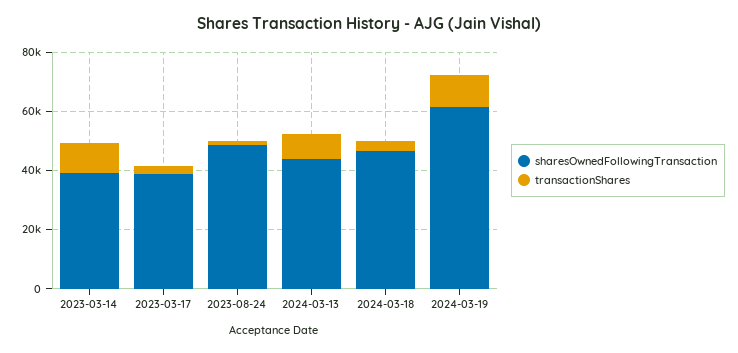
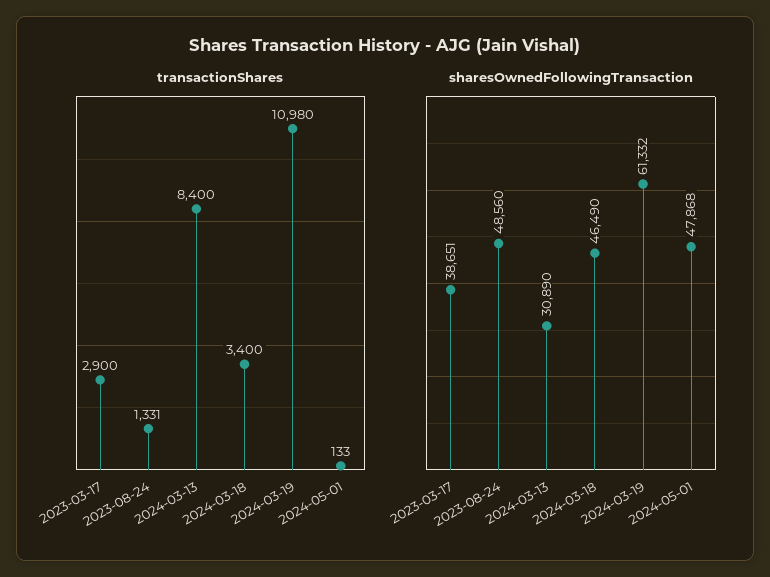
sharesOwnedFollowingTransaction, 2023-03-14: 40000 -> none
transactionShares, 2023-03-14: 10000 -> none
sharesOwnedFollowingTransaction, 2024-03-13: 45000 -> 30890
transactionShares, 2024-05-01: none -> 133
sharesOwnedFollowingTransaction, 2024-05-01: none -> 47868

